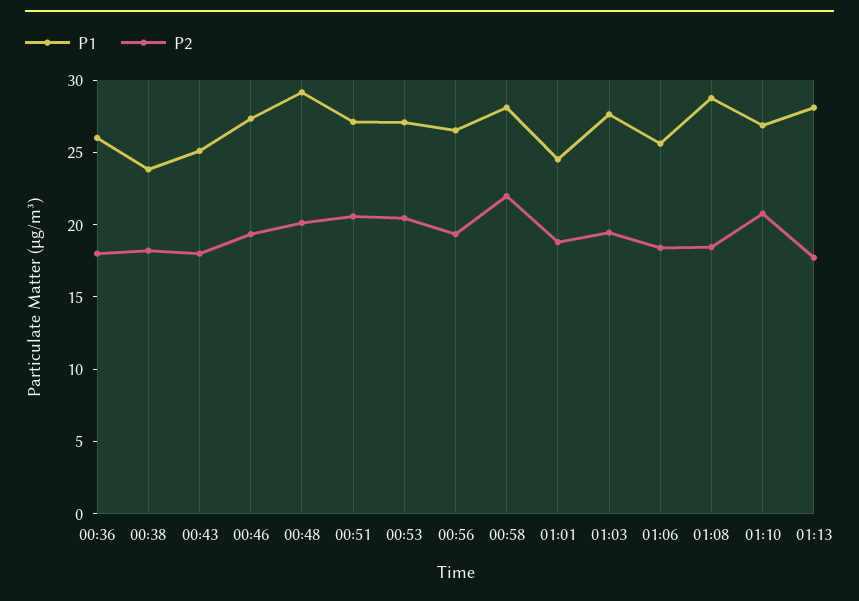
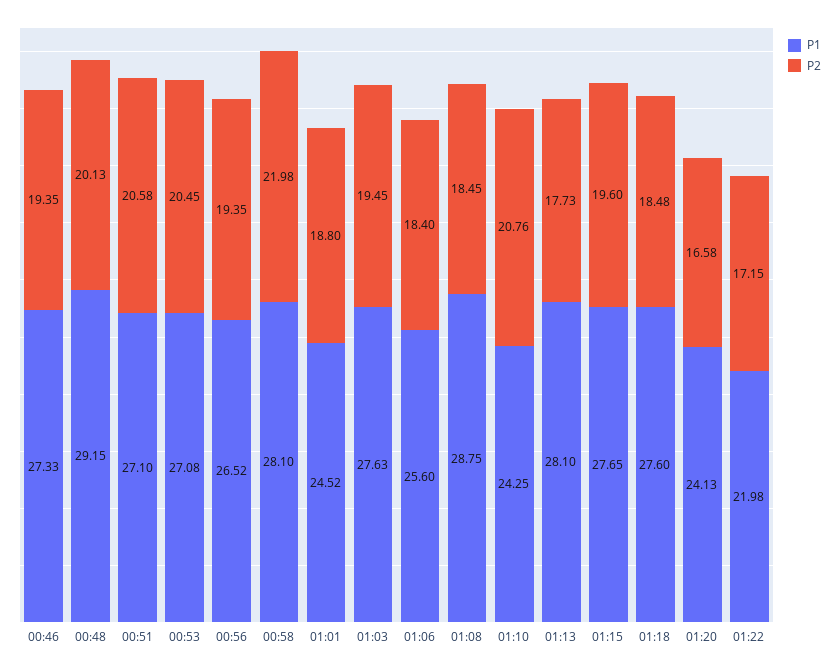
P1, 00:36: 26 -> none
P2, 00:36: 18 -> none
P1, 00:38: 24 -> none
P2, 00:38: 18 -> none
P1, 00:43: 25 -> none
P2, 00:43: 18 -> none
P1, 01:10: 27 -> 24.25
P1, 01:15: none -> 27.65
P2, 01:15: none -> 19.6
P1, 01:18: none -> 27.6
P2, 01:18: none -> 18.48
P1, 01:20: none -> 24.13
P2, 01:20: none -> 16.58
P1, 01:22: none -> 21.98
P2, 01:22: none -> 17.15

